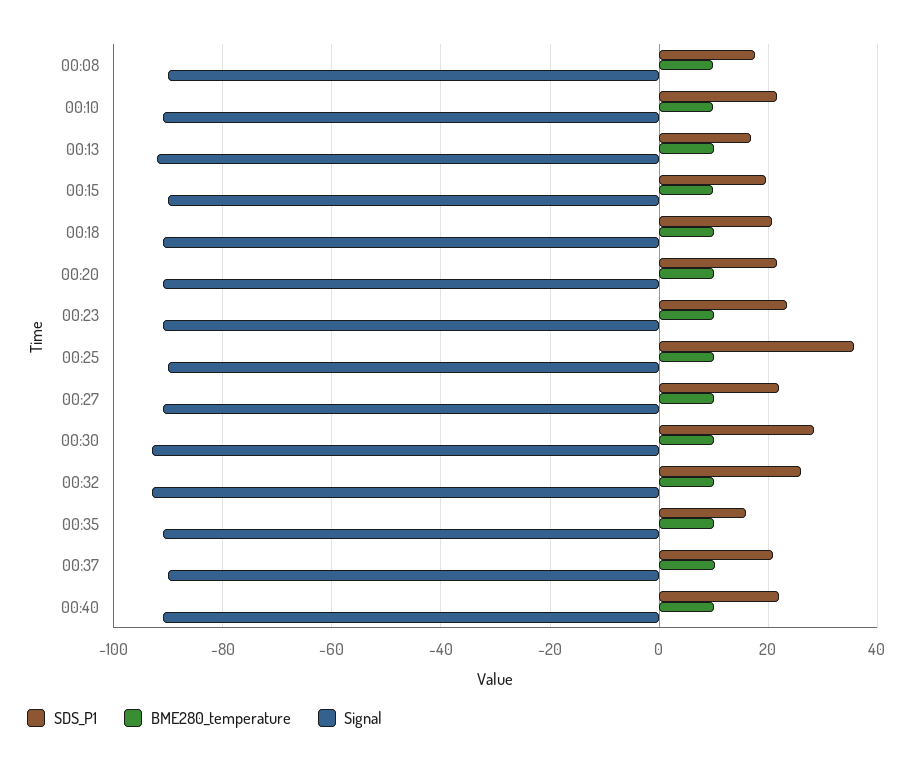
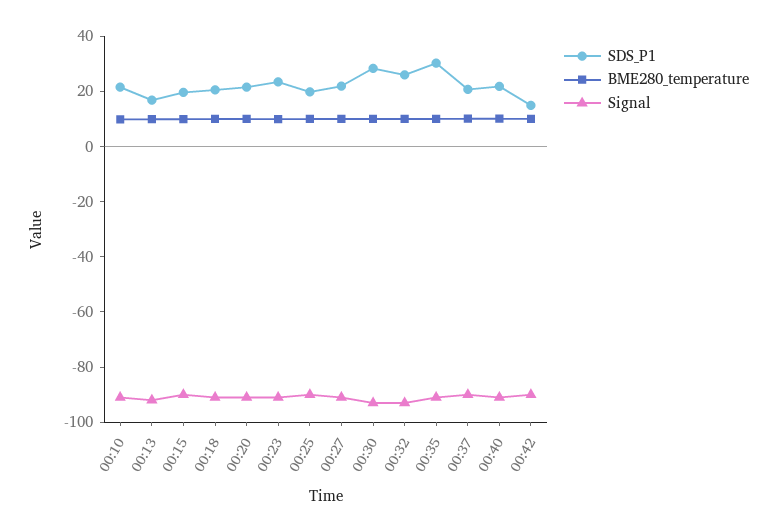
SDS_P1, 00:08: 18 -> none
BME280_temperature, 00:08: 10 -> none
Signal, 00:08: -90 -> none
SDS_P1, 00:25: 36 -> 20
SDS_P1, 00:35: 16 -> 30
SDS_P1, 00:42: none -> 15
BME280_temperature, 00:42: none -> 10
Signal, 00:42: none -> -90

